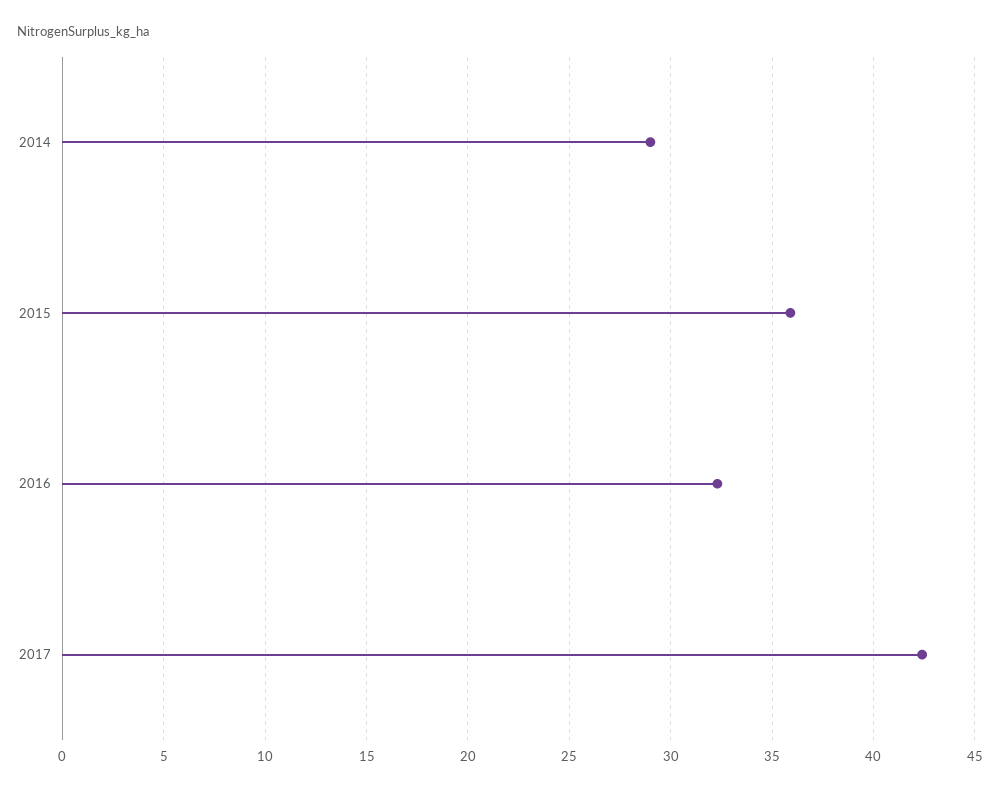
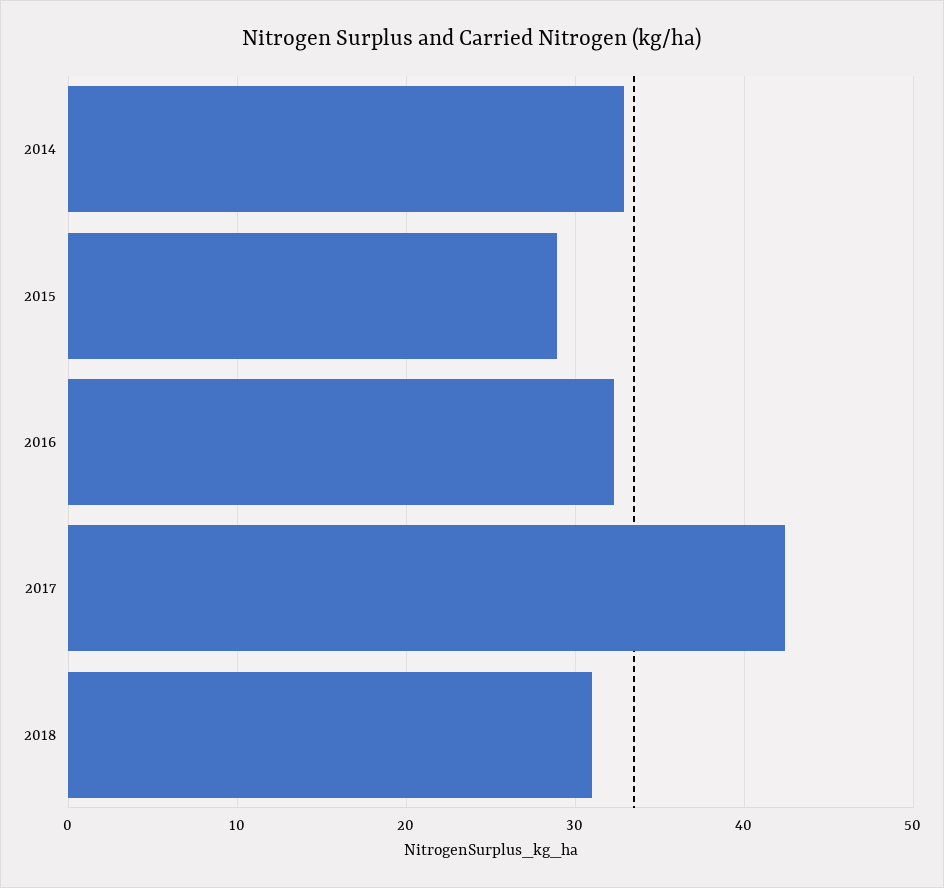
2014: 29 -> 33
2015: 36 -> 29
2018: none -> 31

